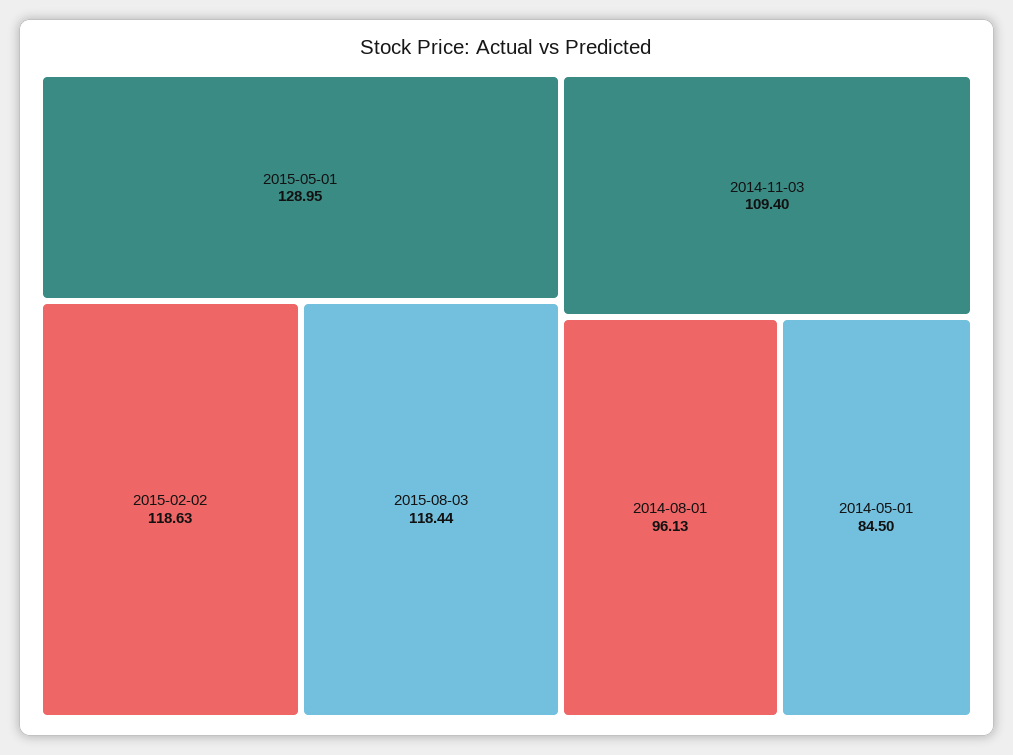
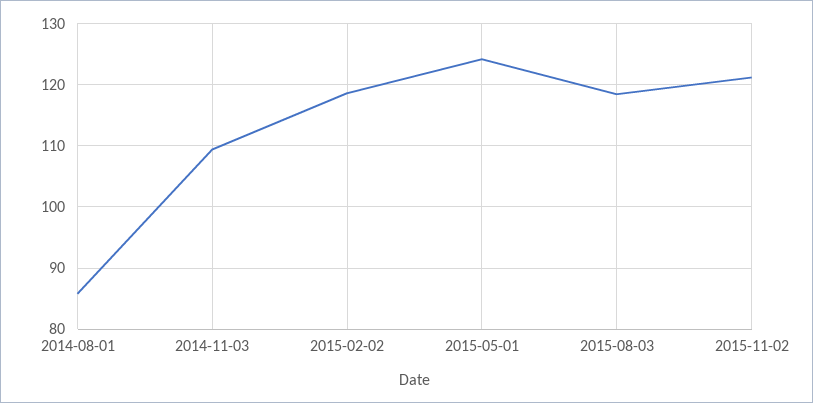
2015-05-01: 128.95 -> 124
2014-08-01: 96.13 -> 86
2014-05-01: 84.5 -> none
2015-11-02: none -> 121

